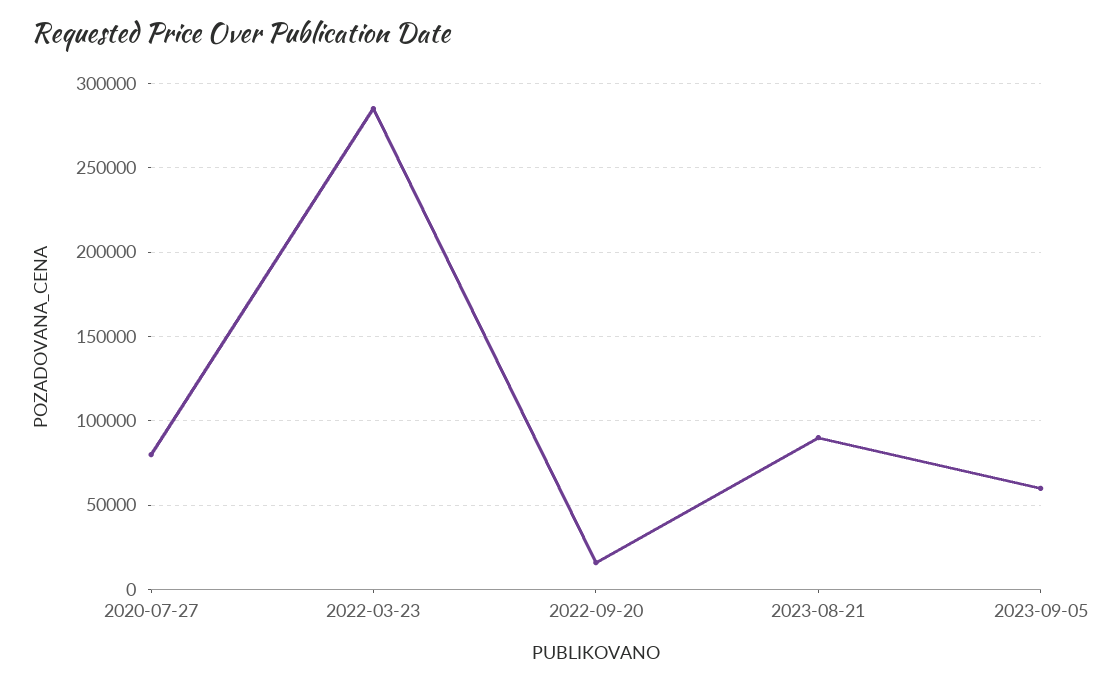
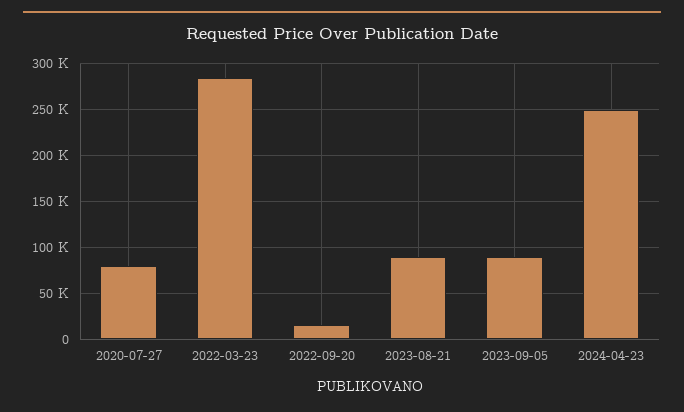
2023-09-05: 60000 -> 90000
2024-04-23: none -> 250000

